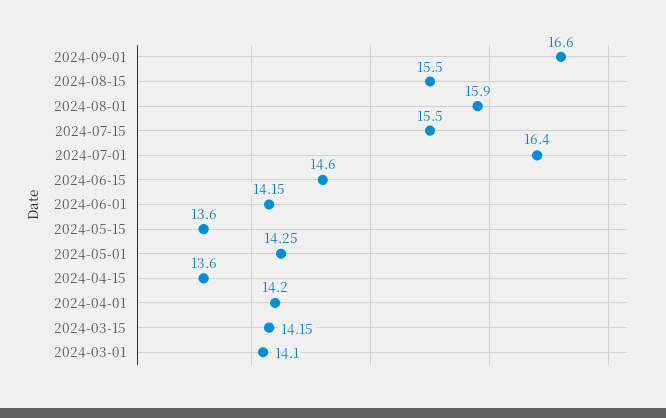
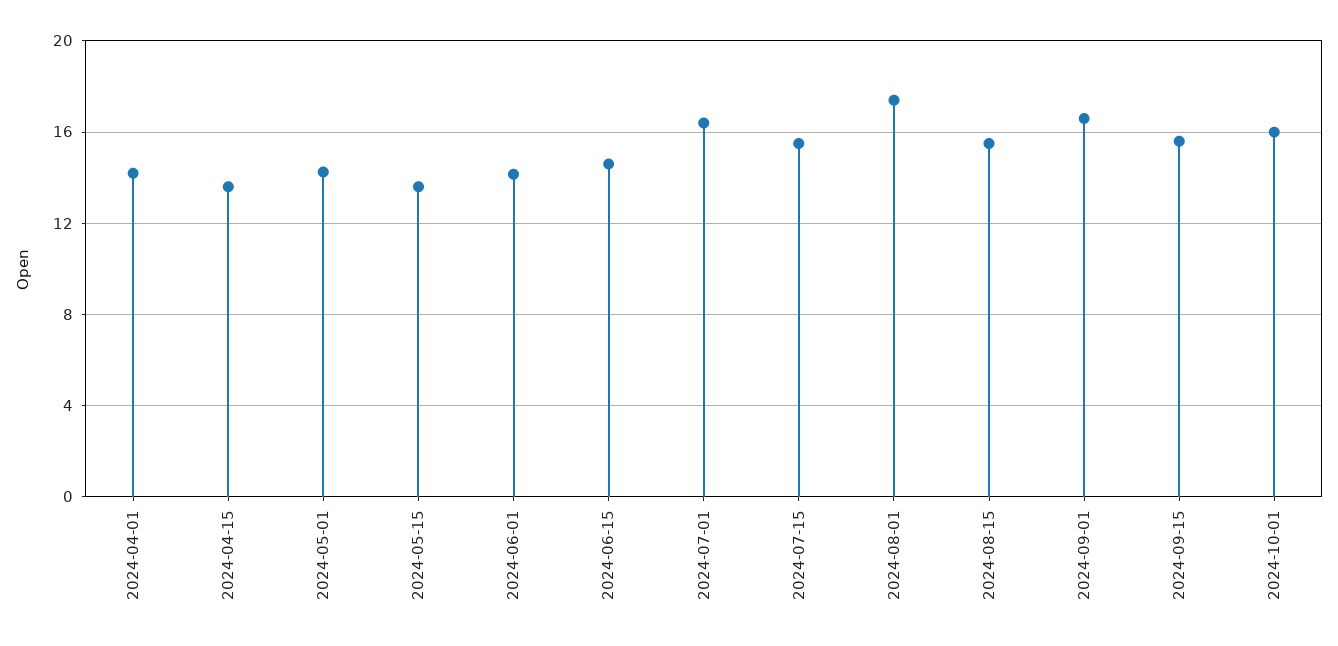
2024-08-01: 15.9 -> 17.5
2024-03-15: 14.15 -> none
2024-03-01: 14.1 -> none
2024-09-15: none -> 15.5
2024-10-01: none -> 16

